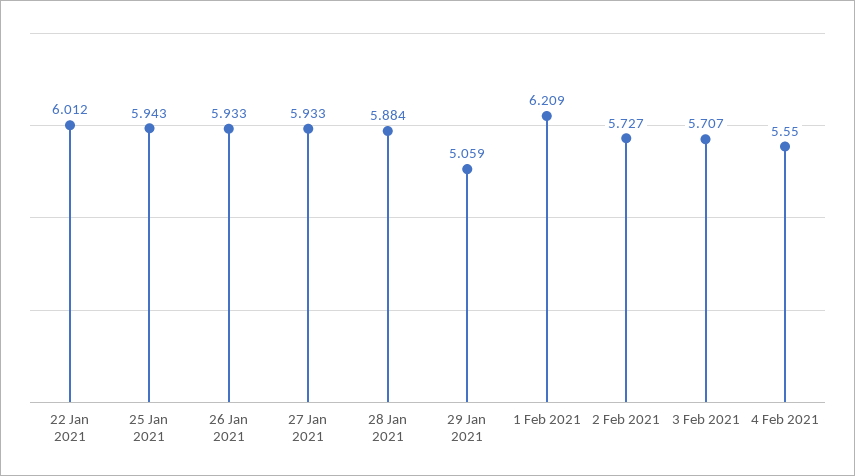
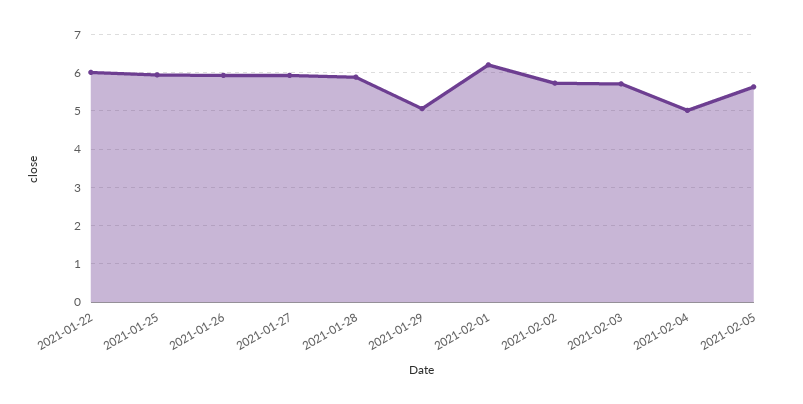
4 Feb 2021: 5.55 -> 5
2021-02-05: none -> 5.6

